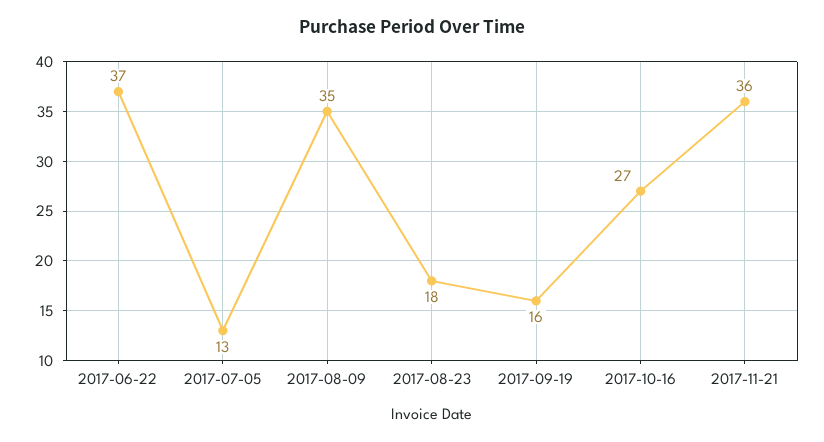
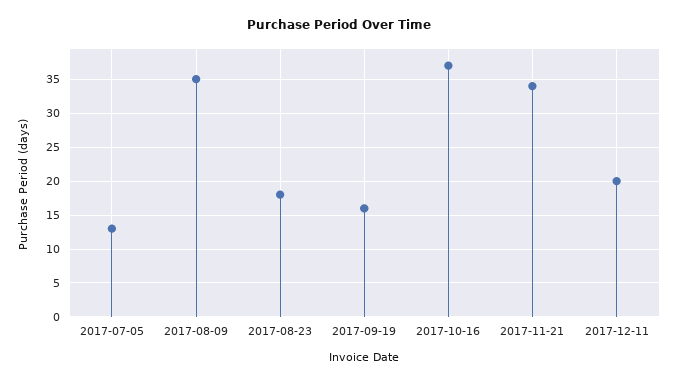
2017-06-22: 37 -> none
2017-10-16: 27 -> 37
2017-11-21: 36 -> 34
2017-12-11: none -> 20

